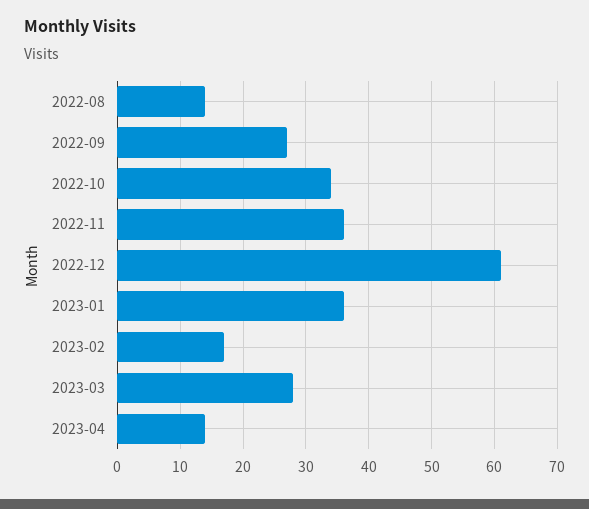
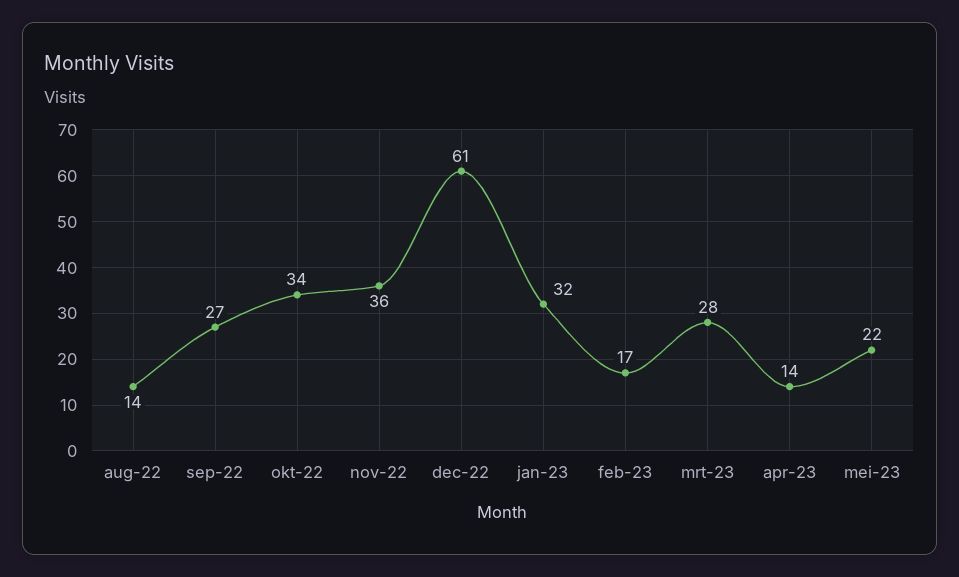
2023-01: 36 -> 32
mei-23: none -> 22

